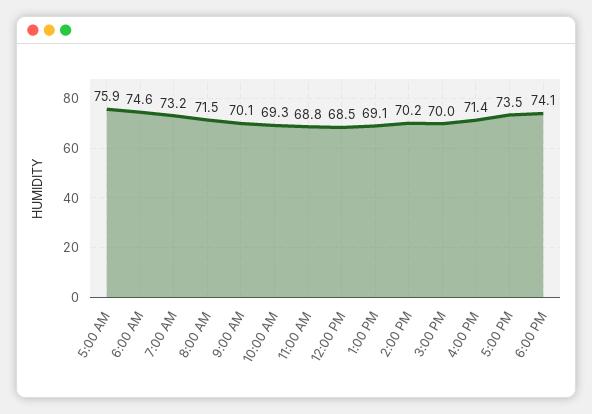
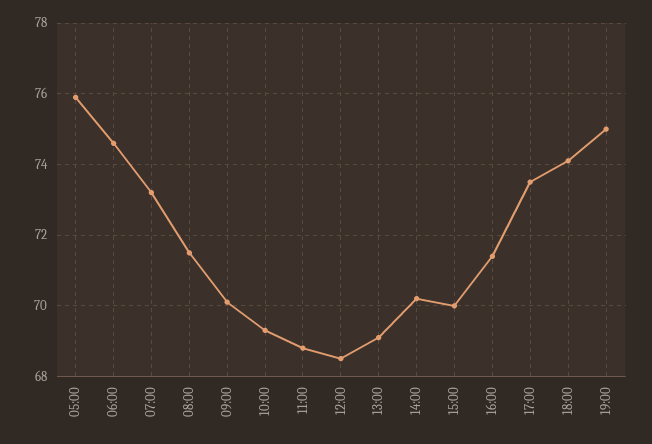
19:00: none -> 75

